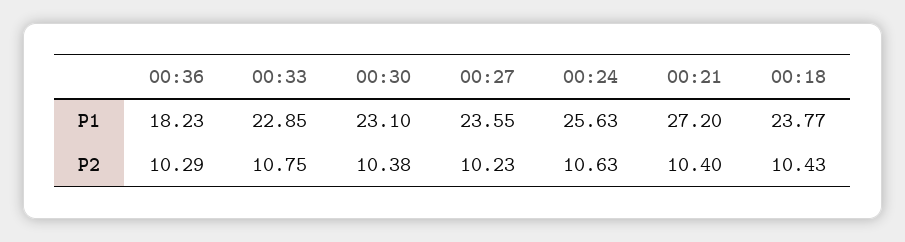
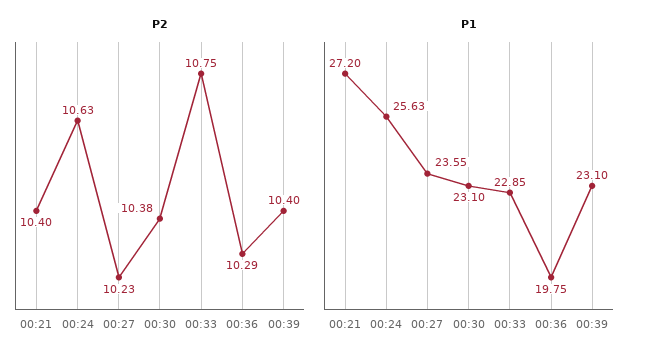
P1, 00:36: 18.23 -> 19.75
P1, 00:18: 23.77 -> none
P2, 00:18: 10.43 -> none
P2, 00:39: none -> 10.4
P1, 00:39: none -> 23.1

